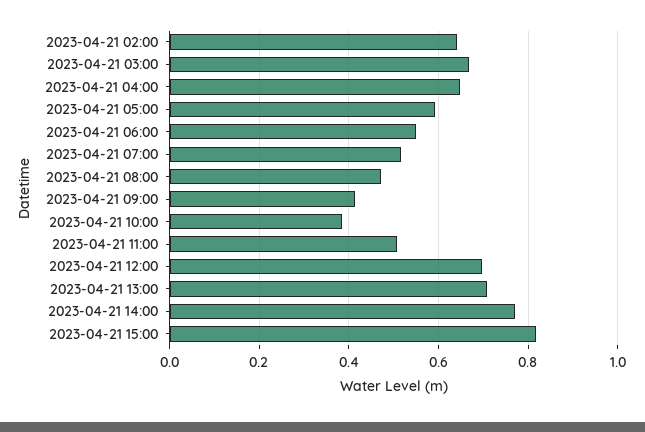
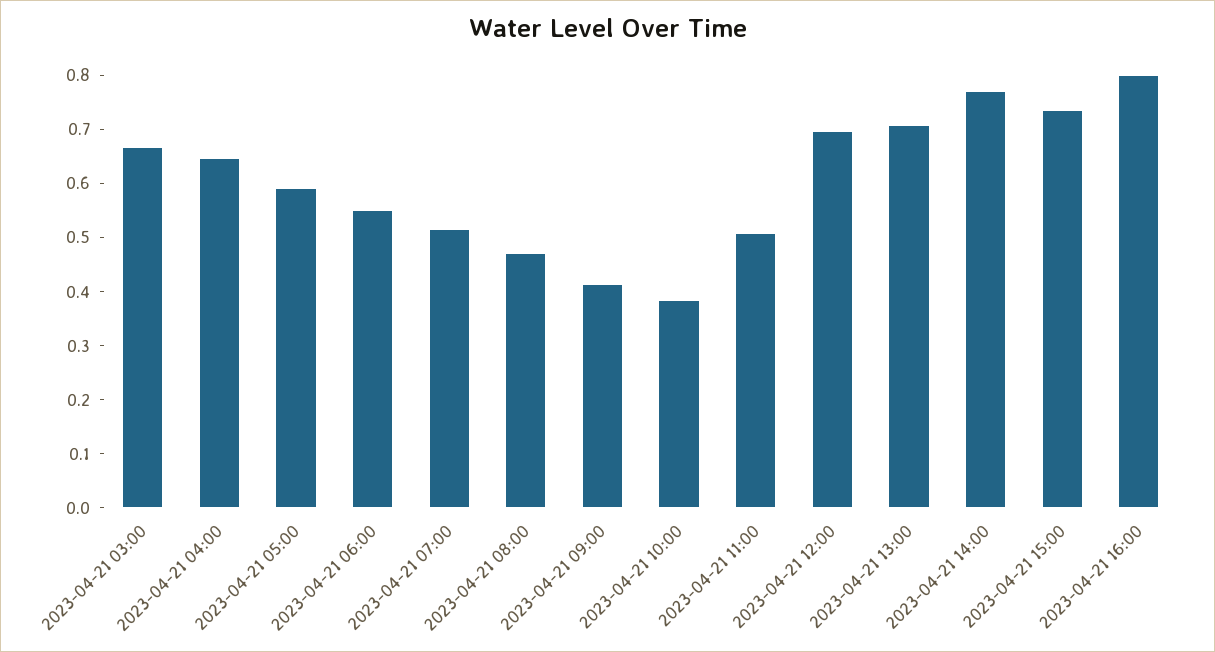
2023-04-21 02:00: 0.64 -> none
2023-04-21 15:00: 0.82 -> 0.74
2023-04-21 16:00: none -> 0.8

